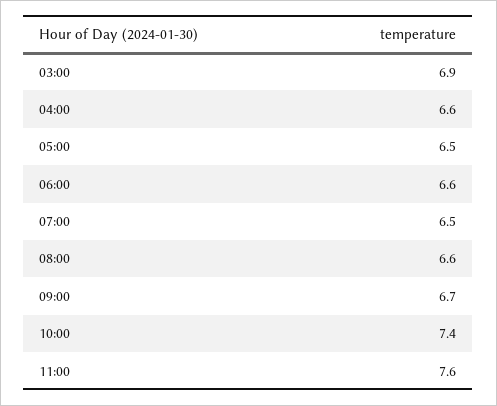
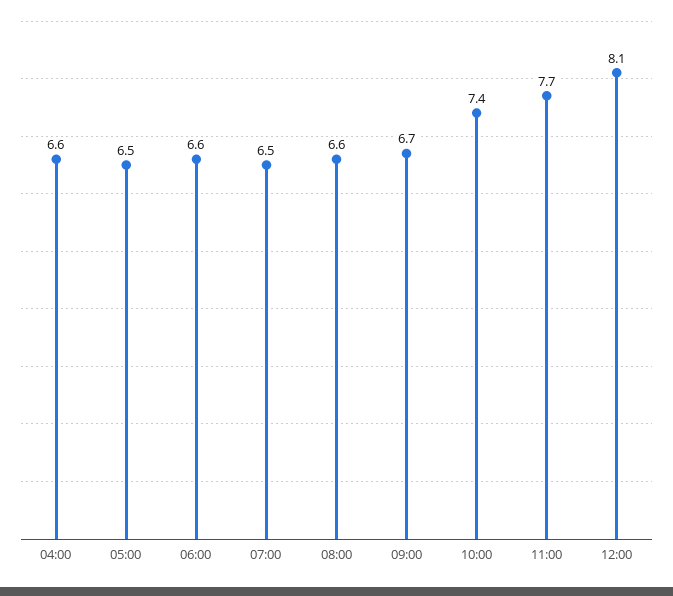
03:00: 6.9 -> none
11:00: 7.6 -> 7.7
12:00: none -> 8.1

